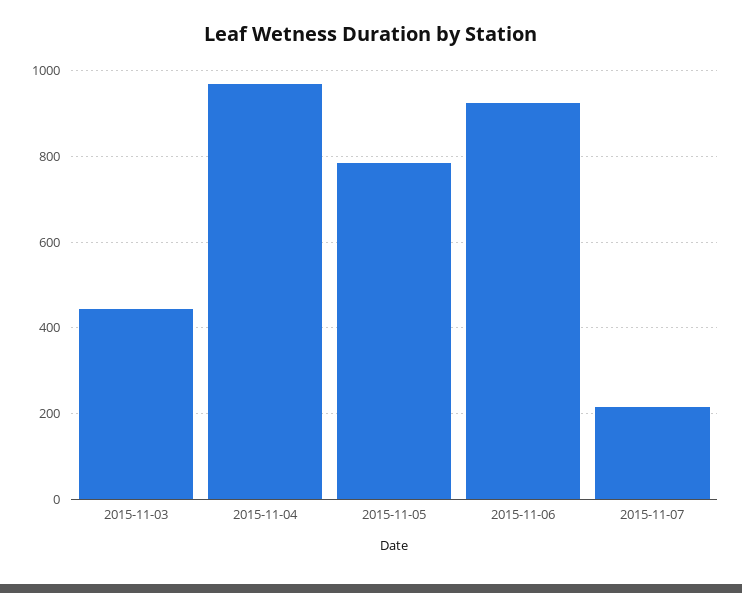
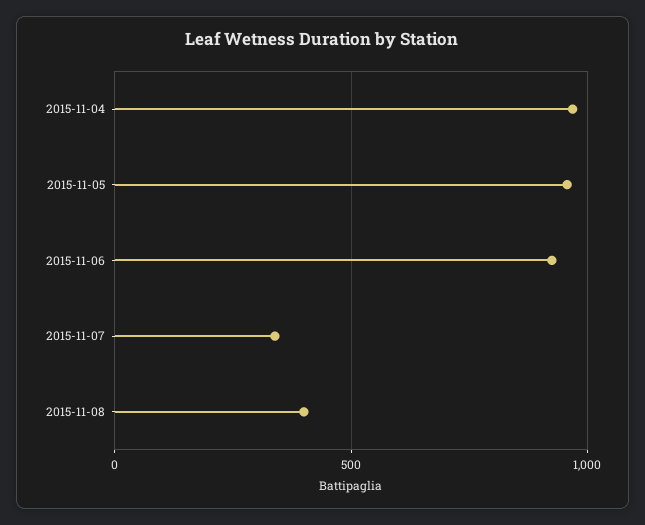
2015-11-03: 440 -> none
2015-11-05: 780 -> 950
2015-11-07: 220 -> 350
2015-11-08: none -> 400

